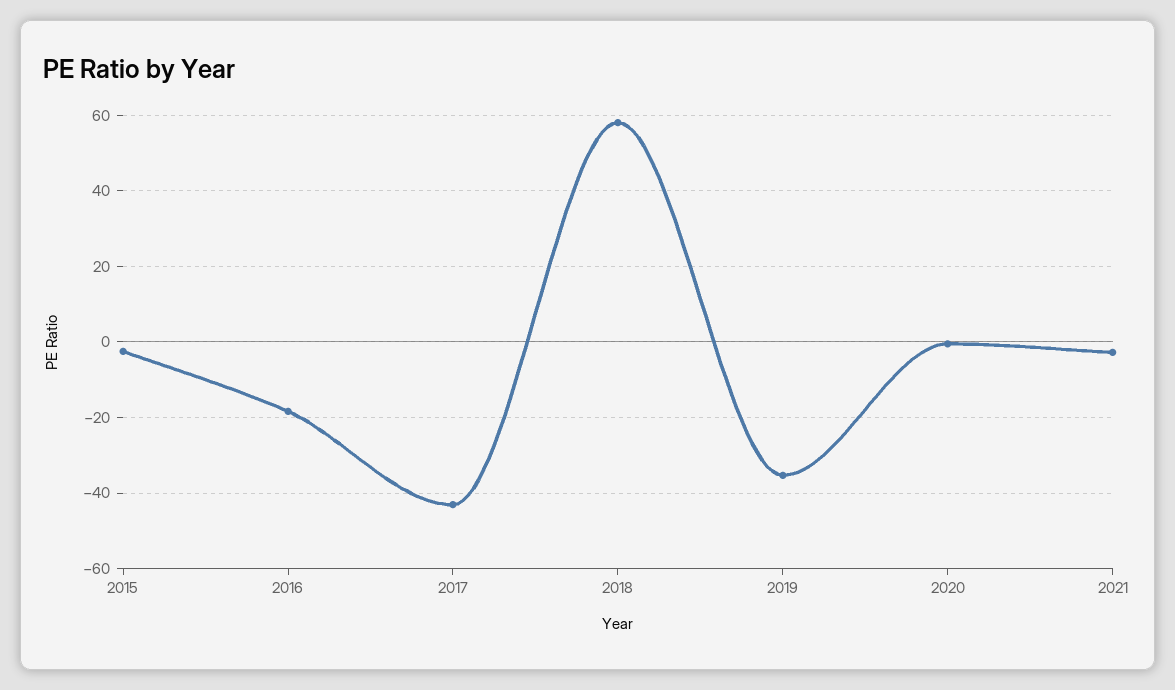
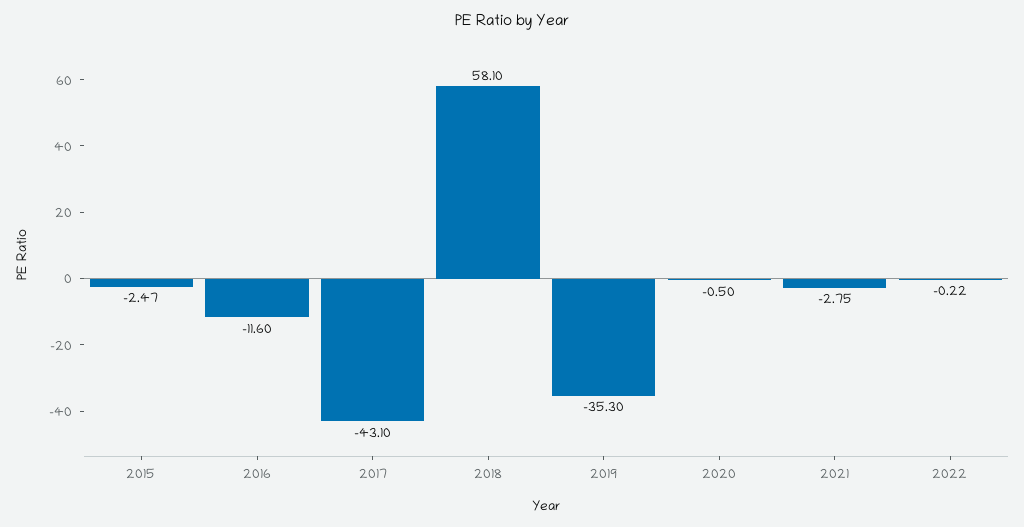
2016: -18 -> -11.6
2022: none -> -0.22

